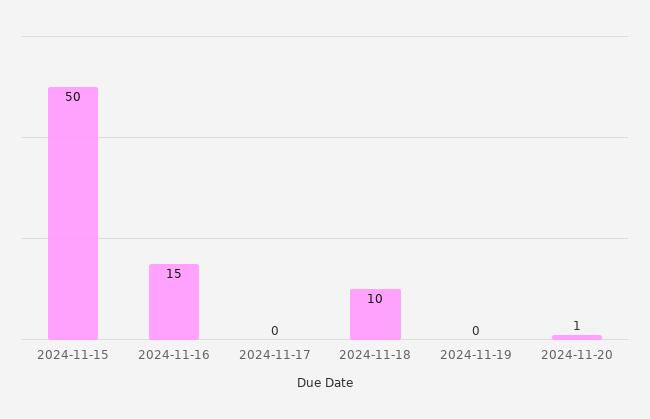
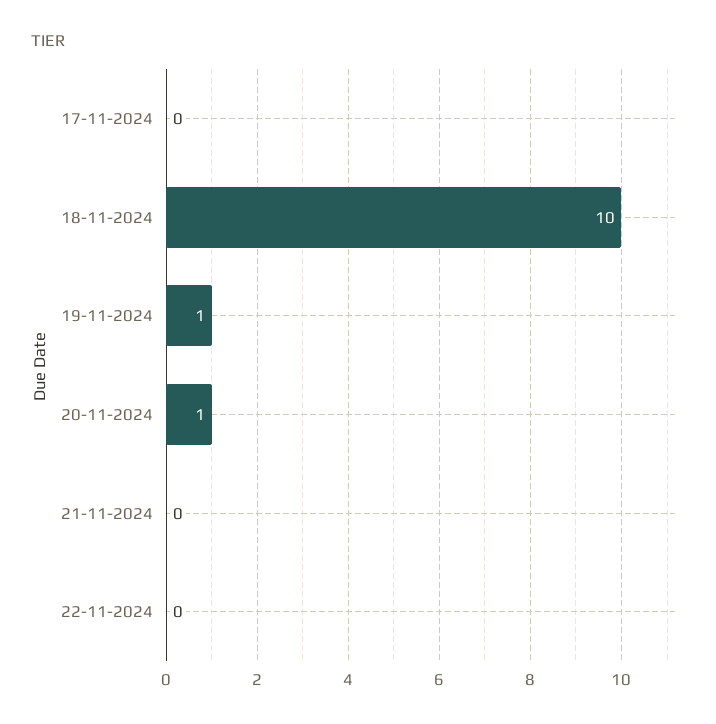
2024-11-15: 50 -> none
2024-11-16: 15 -> none
2024-11-19: 0 -> 1
21-11-2024: none -> 0
22-11-2024: none -> 0

